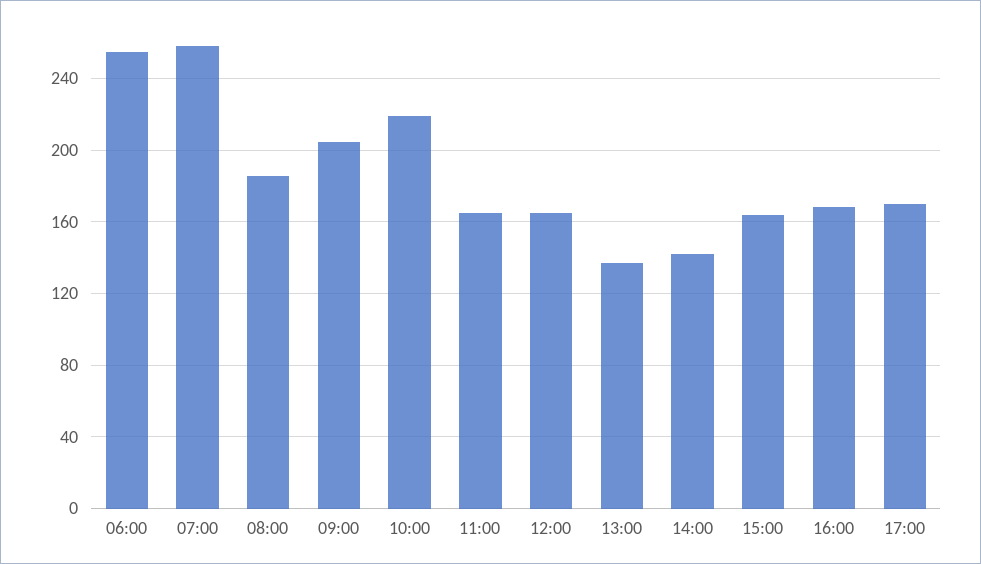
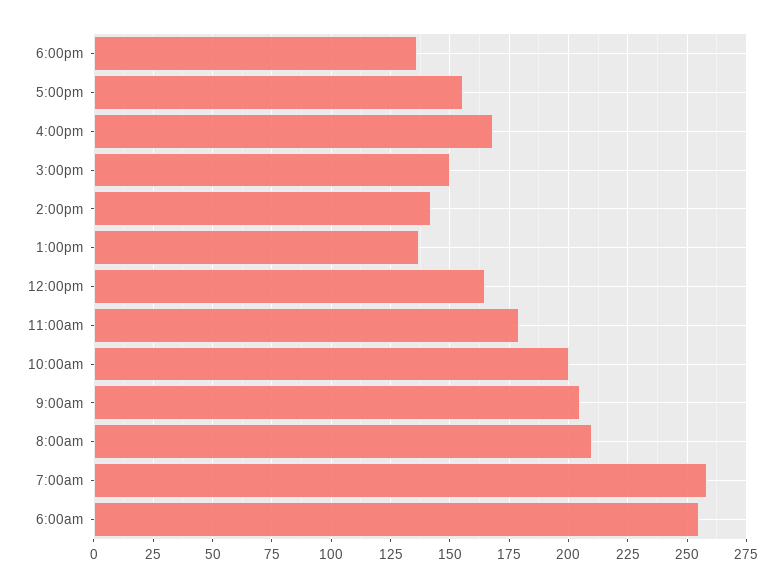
08:00: 185 -> 210
10:00: 220 -> 200
11:00: 165 -> 180
15:00: 165 -> 150
17:00: 170 -> 155
6:00pm: none -> 135

